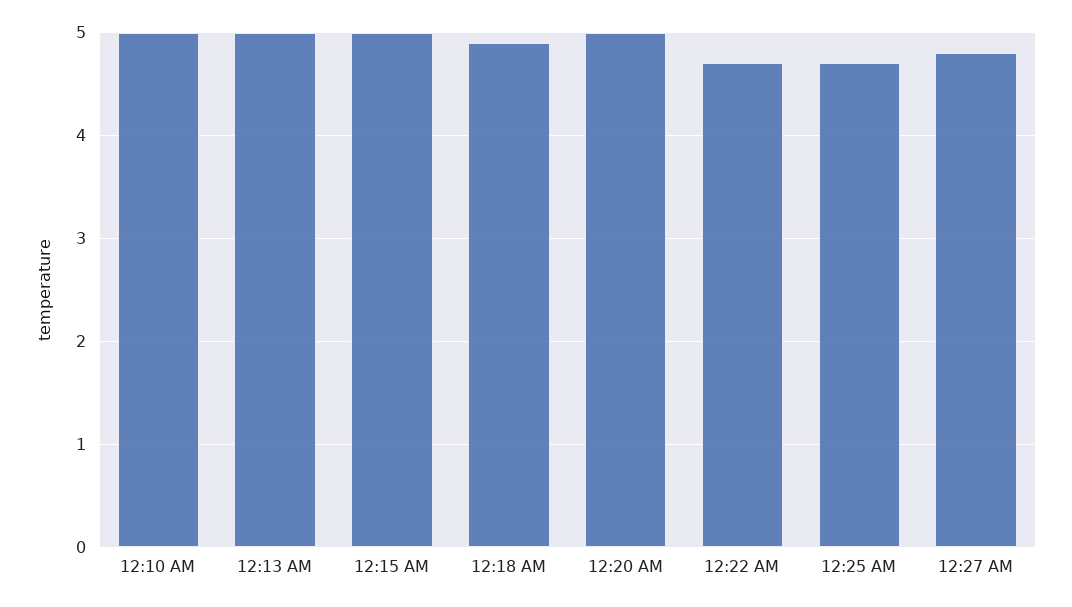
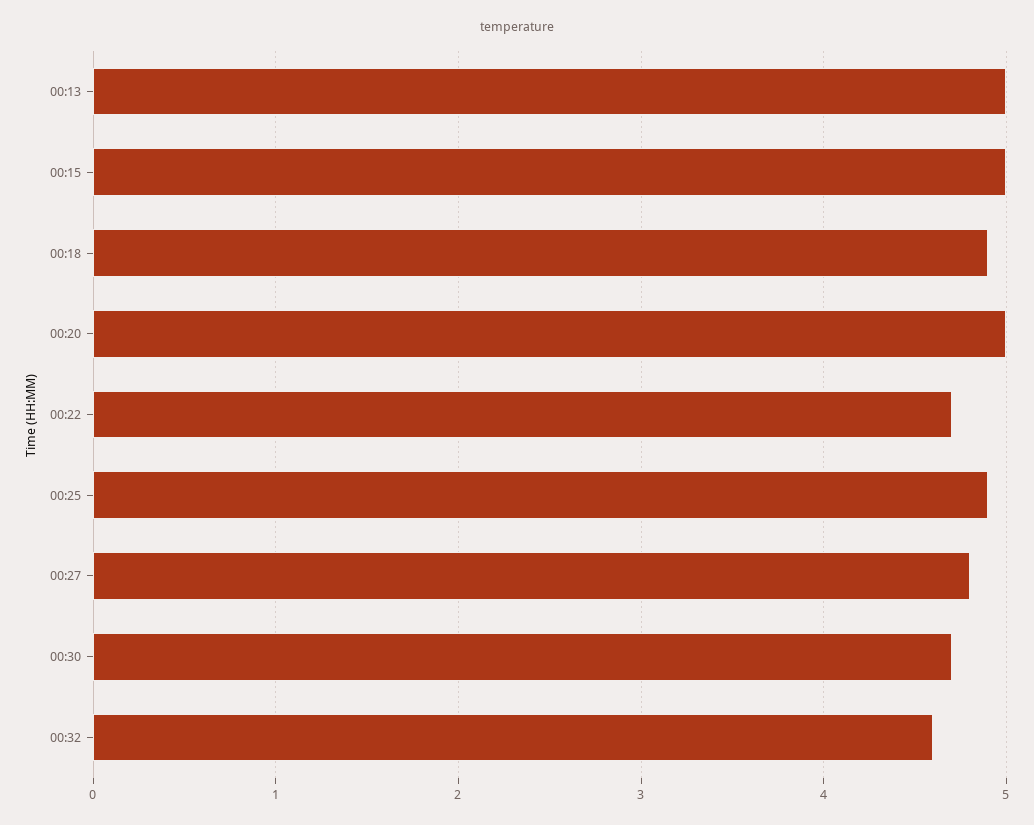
12:10 AM: 5 -> none
12:25 AM: 4.7 -> 4.9
00:30: none -> 4.7
00:32: none -> 4.6

